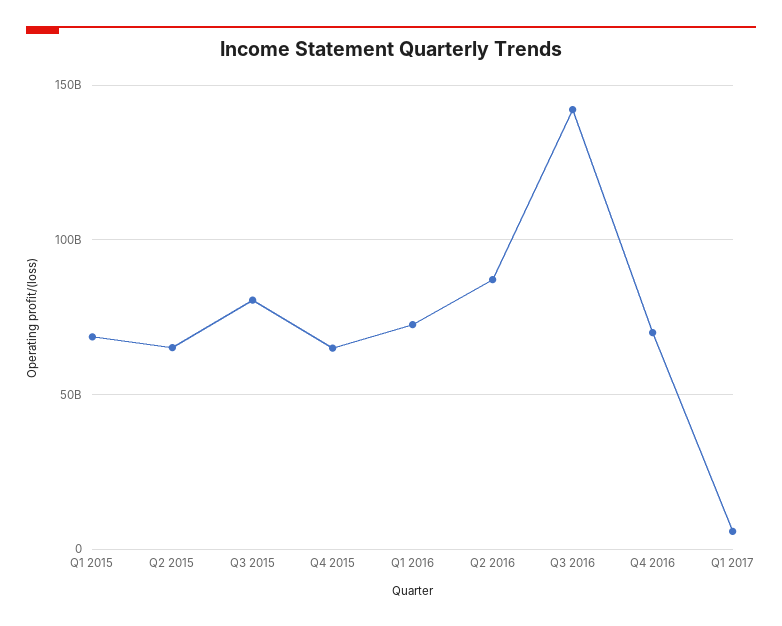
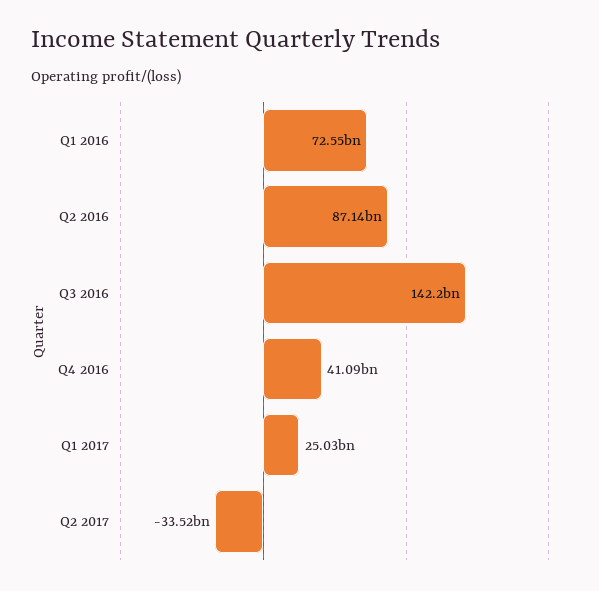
Q1 2015: 70000000000 -> none
Q2 2015: 65000000000 -> none
Q3 2015: 80000000000 -> none
Q4 2015: 65000000000 -> none
Q4 2016: 70000000000 -> 41090000000
Q1 2017: 5000000000 -> 25030000000
Q2 2017: none -> -33520000000

